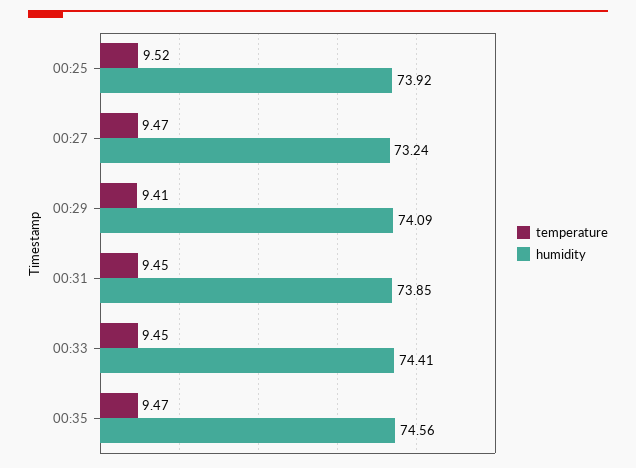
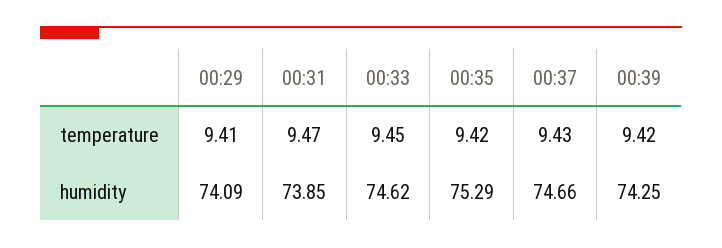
temperature, 00:25: 9.52 -> none
humidity, 00:25: 73.92 -> none
temperature, 00:27: 9.47 -> none
humidity, 00:27: 73.24 -> none
temperature, 00:31: 9.45 -> 9.47
humidity, 00:33: 74.41 -> 74.62
temperature, 00:35: 9.47 -> 9.42
humidity, 00:35: 74.56 -> 75.29
temperature, 00:37: none -> 9.43
temperature, 00:39: none -> 9.42
humidity, 00:37: none -> 74.66
humidity, 00:39: none -> 74.25

